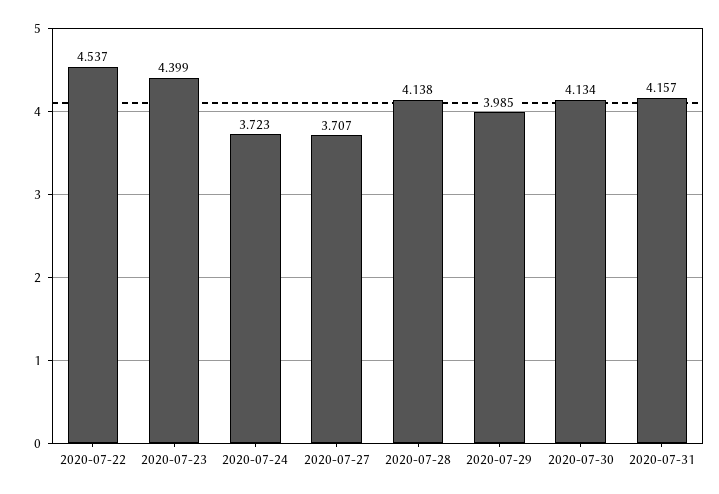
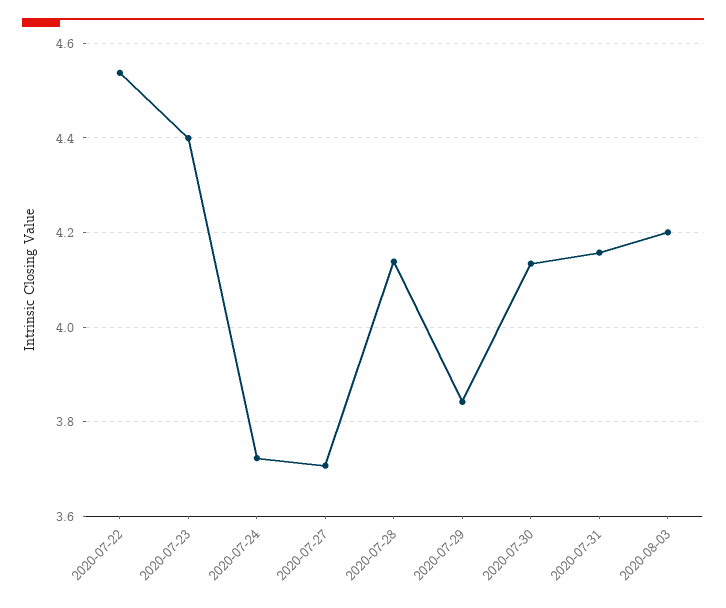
2020-07-29: 3.985 -> 3.84
2020-08-03: none -> 4.2

